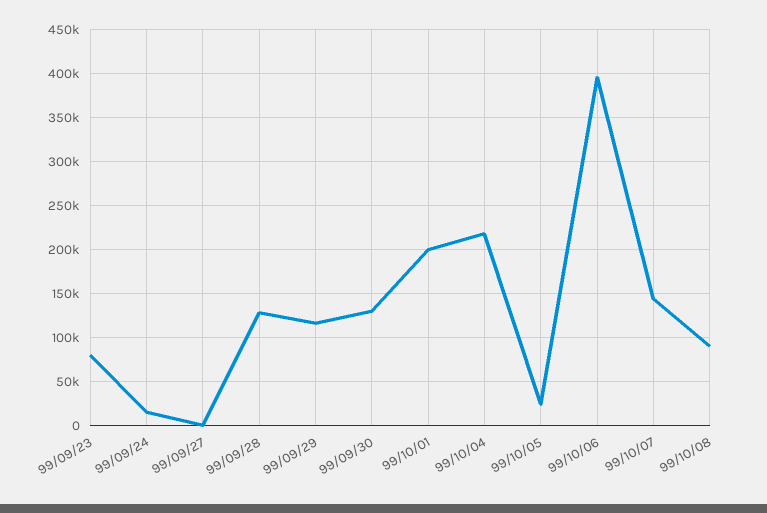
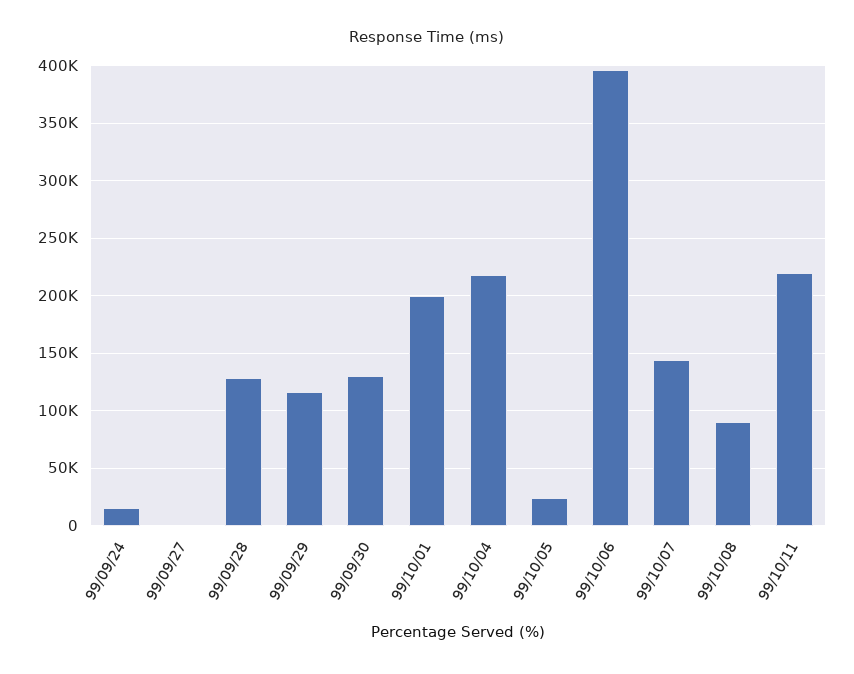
99/09/23: 80000 -> none
99/10/11: none -> 220000

